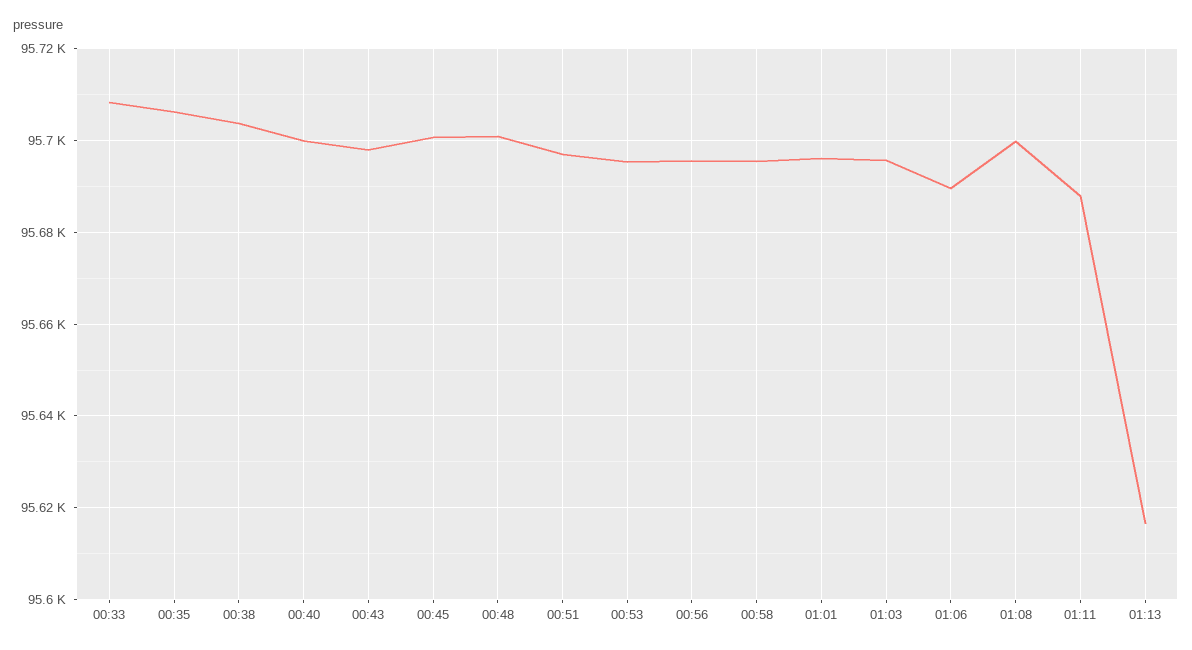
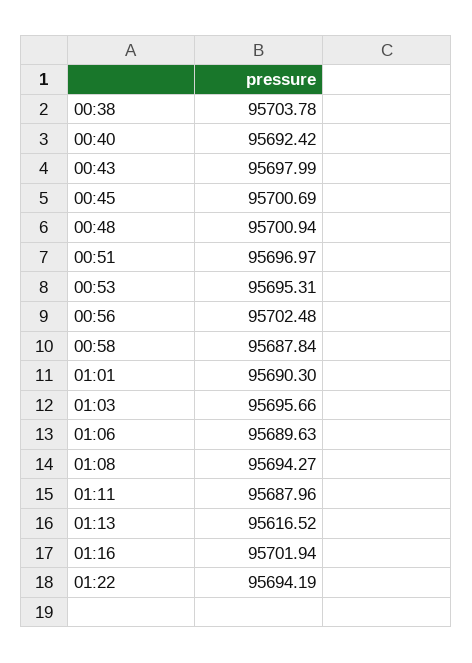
00:33: 95708 -> none
00:35: 95706 -> none
00:40: 95700 -> 95692.42
00:56: 95696 -> 95702.48
00:58: 95696 -> 95687.84
01:01: 95696 -> 95690.3
01:08: 95700 -> 95694.27
01:16: none -> 95701.94
01:22: none -> 95694.19

